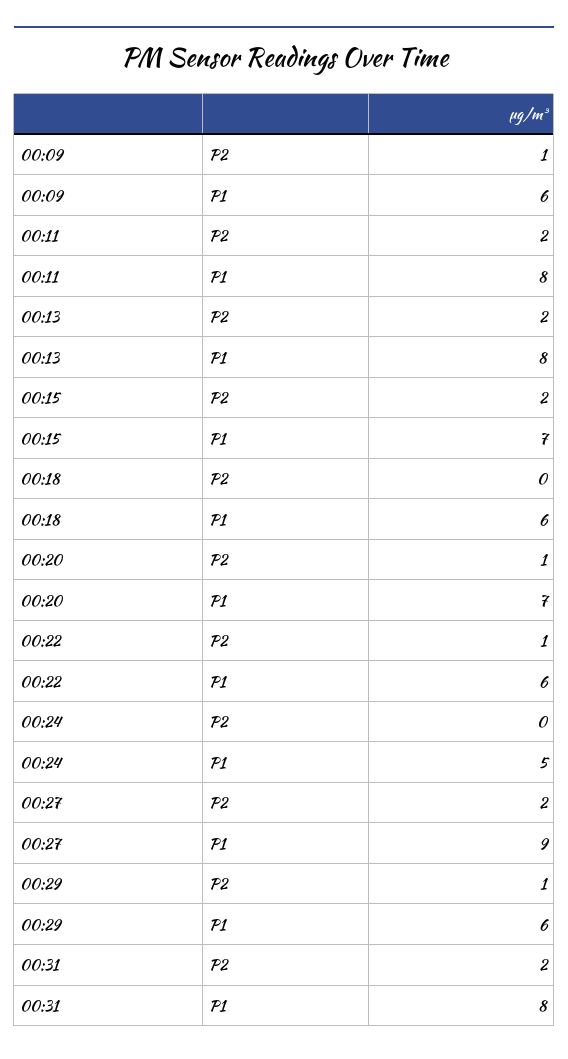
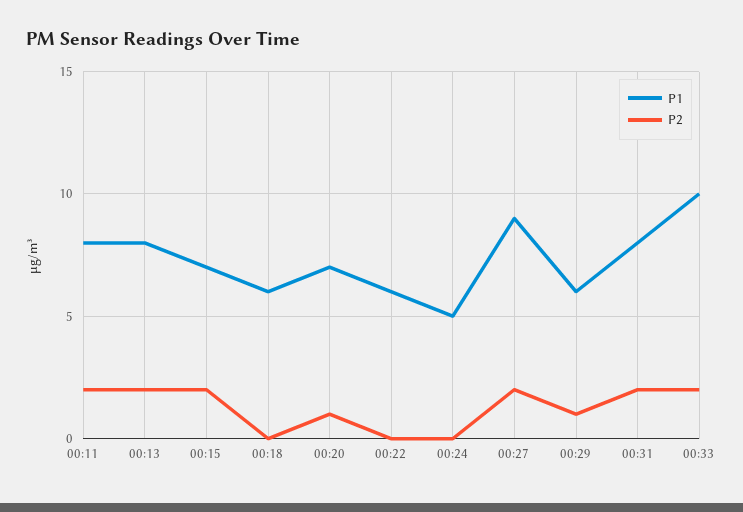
P2, 00:09: 1 -> none
P1, 00:09: 6 -> none
P2, 00:22: 1 -> 0
P1, 00:33: none -> 10
P2, 00:33: none -> 2

